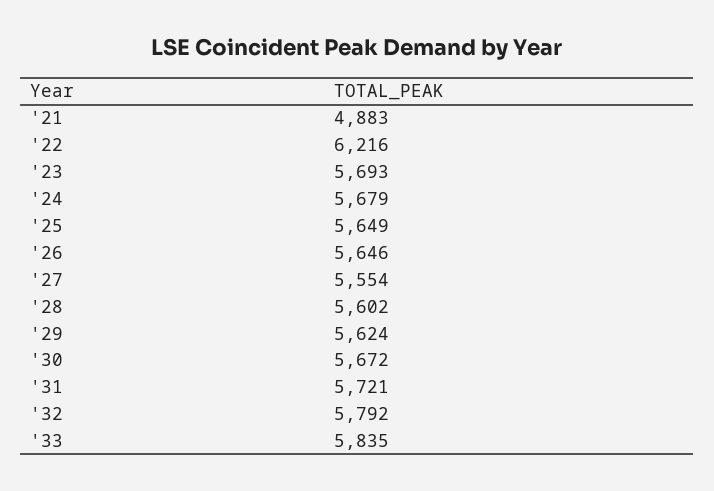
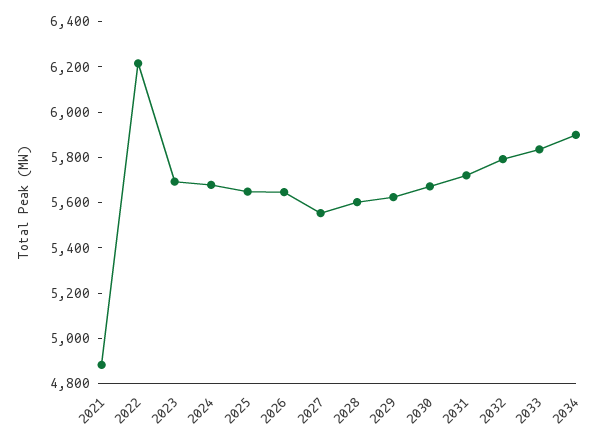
2034: none -> 5900

